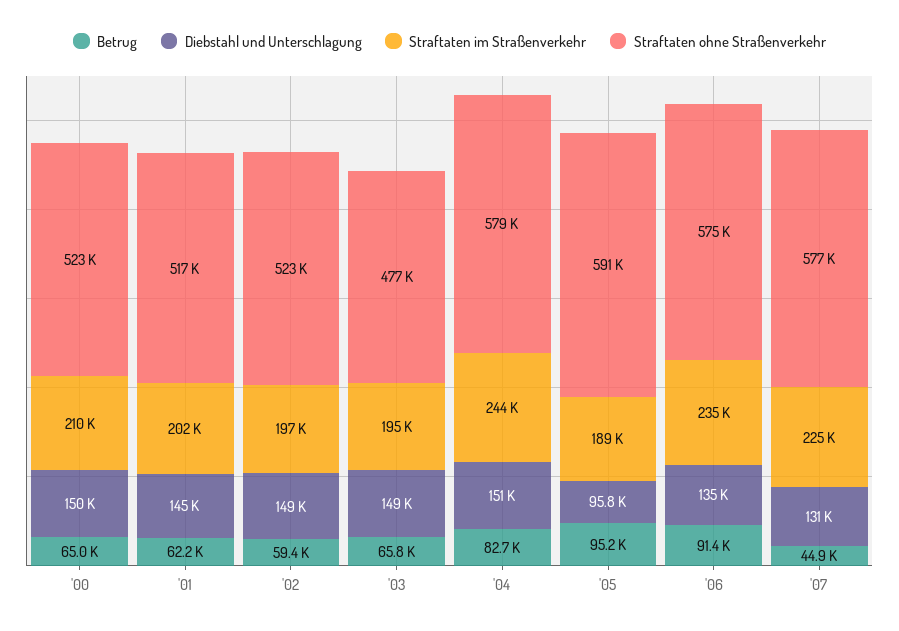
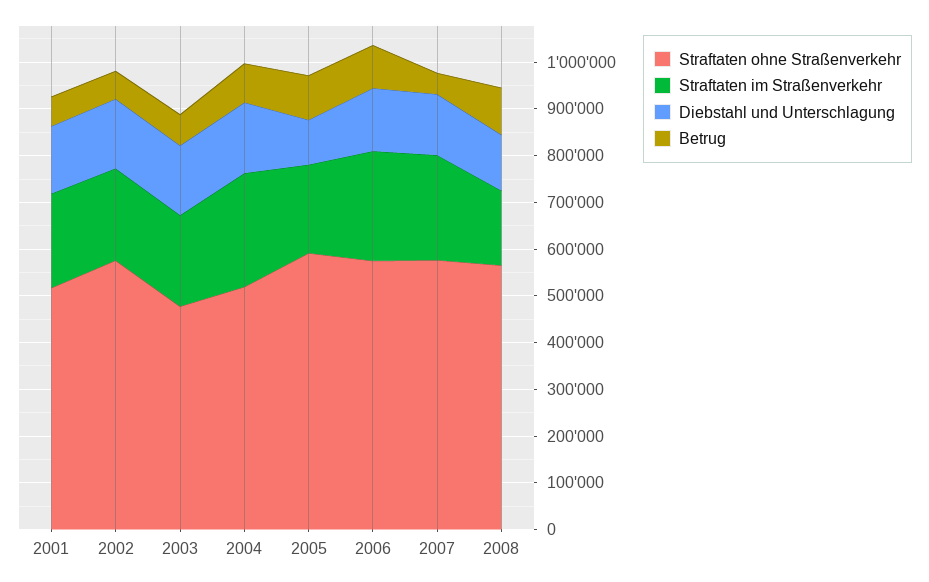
Betrug, '00: 65000 -> none
Diebstahl und Unterschlagung, '00: 150000 -> none
Straftaten im Straßenverkehr, '00: 210000 -> none
Straftaten ohne Straßenverkehr, '00: 523000 -> none
Straftaten ohne Straßenverkehr, '02: 523000 -> 580000
Straftaten ohne Straßenverkehr, '04: 579000 -> 520000
Straftaten ohne Straßenverkehr, 2008: none -> 560000
Straftaten im Straßenverkehr, 2008: none -> 160000
Diebstahl und Unterschlagung, 2008: none -> 120000
Betrug, 2008: none -> 100000

